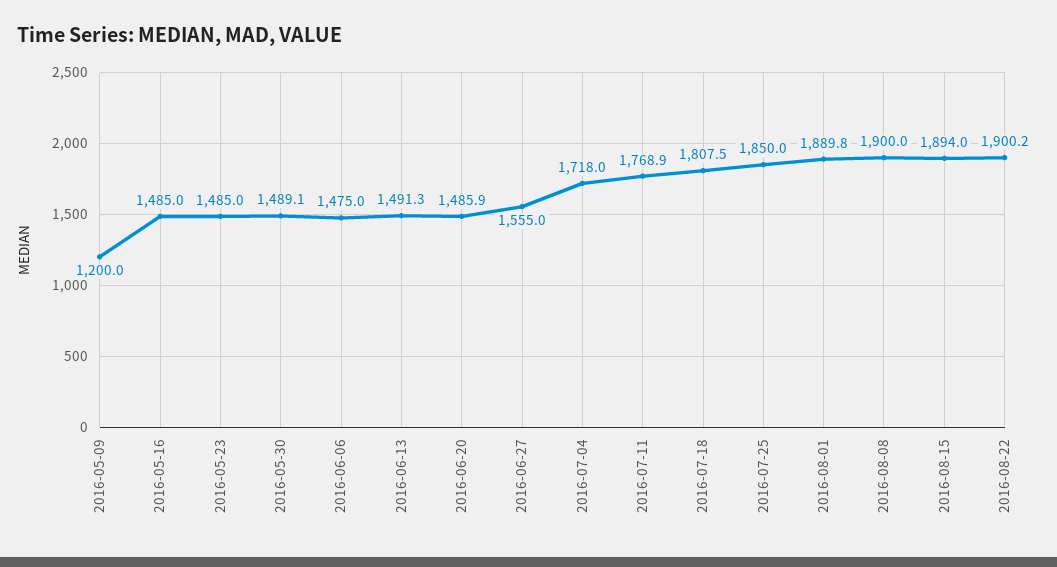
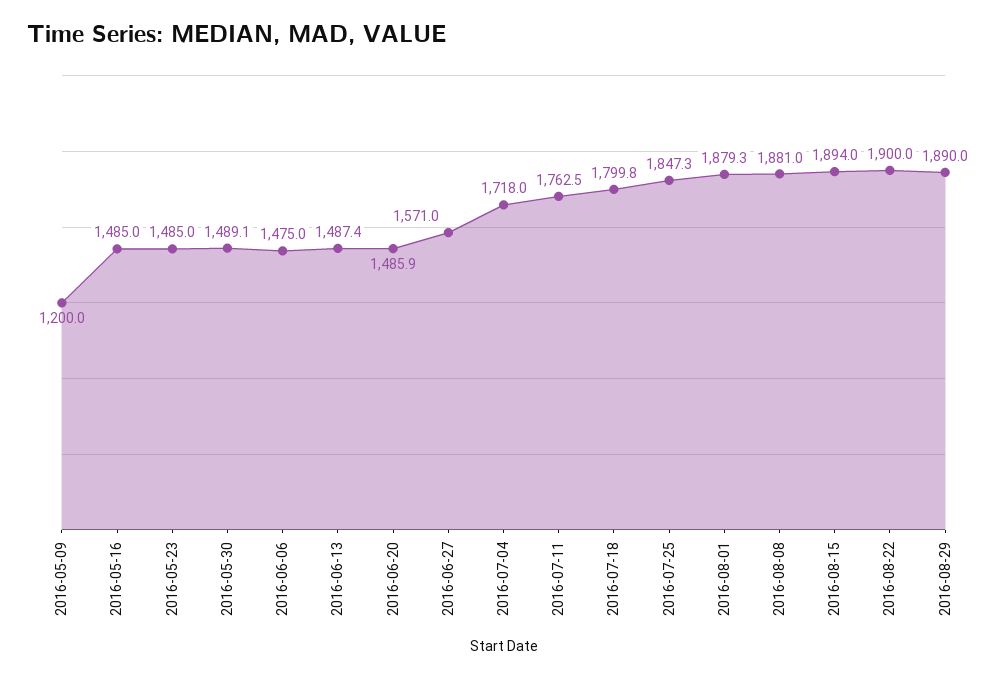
2016-06-13: 1491.3 -> 1487.4
2016-06-27: 1555 -> 1571
2016-07-11: 1768.9 -> 1762.5
2016-07-18: 1807.5 -> 1799.8
2016-07-25: 1850 -> 1847.3
2016-08-01: 1889.8 -> 1879.3
2016-08-08: 1900 -> 1881
2016-08-22: 1900.2 -> 1900
2016-08-29: none -> 1890

